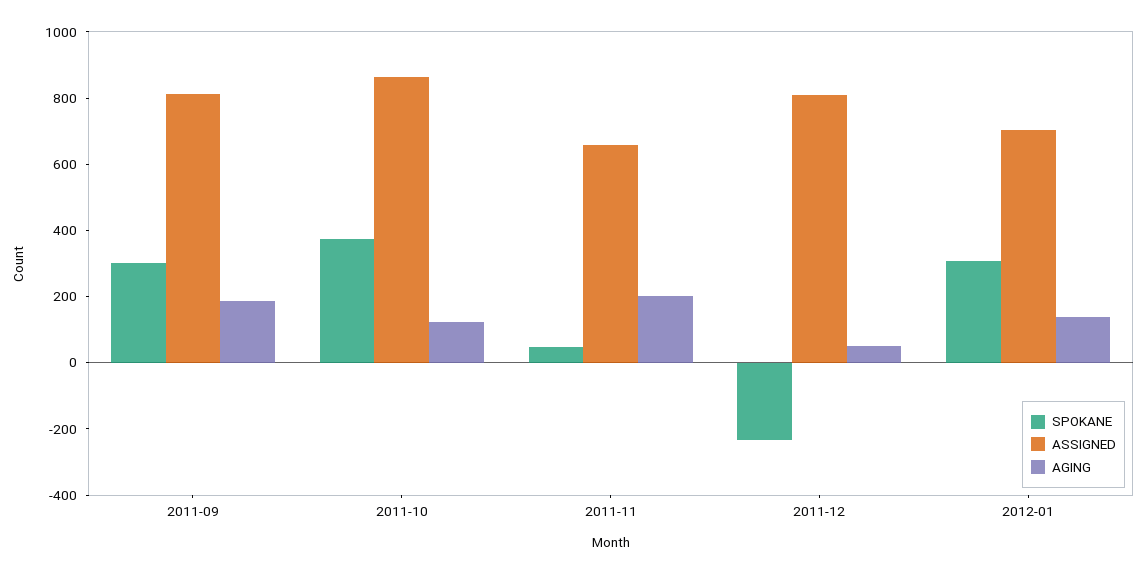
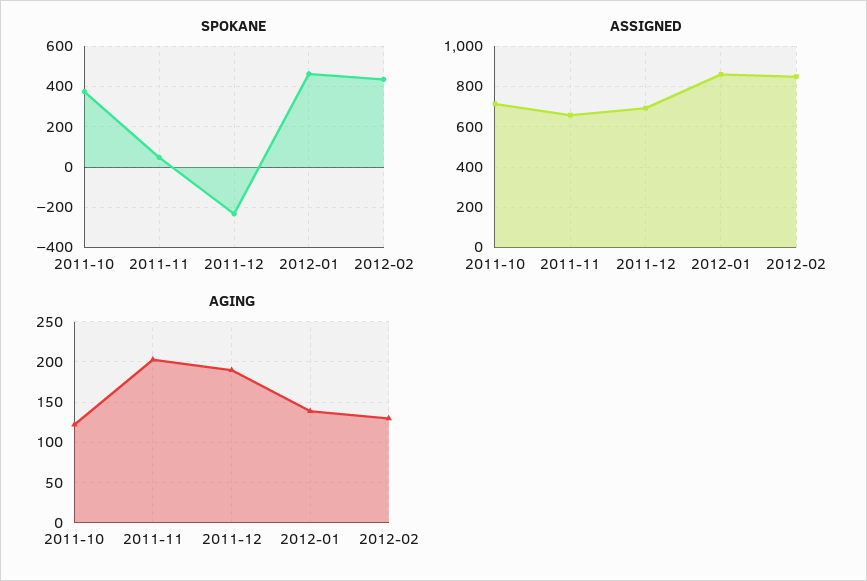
SPOKANE, 2011-09: 300 -> none
ASSIGNED, 2011-09: 800 -> none
AGING, 2011-09: 200 -> none
ASSIGNED, 2011-10: 850 -> 700
ASSIGNED, 2011-12: 800 -> 700
AGING, 2011-12: 50 -> 190
SPOKANE, 2012-01: 300 -> 450
ASSIGNED, 2012-01: 700 -> 850
SPOKANE, 2012-02: none -> 450
ASSIGNED, 2012-02: none -> 850
AGING, 2012-02: none -> 130

